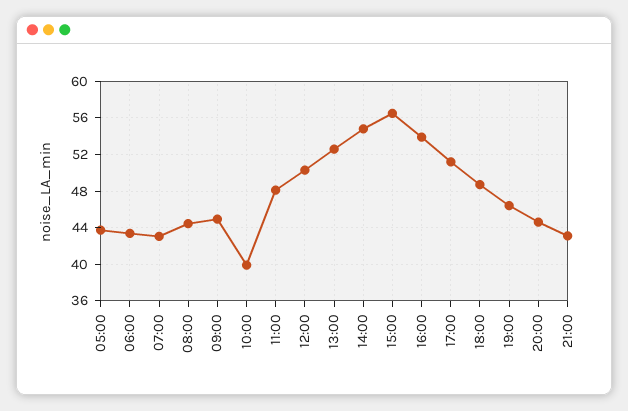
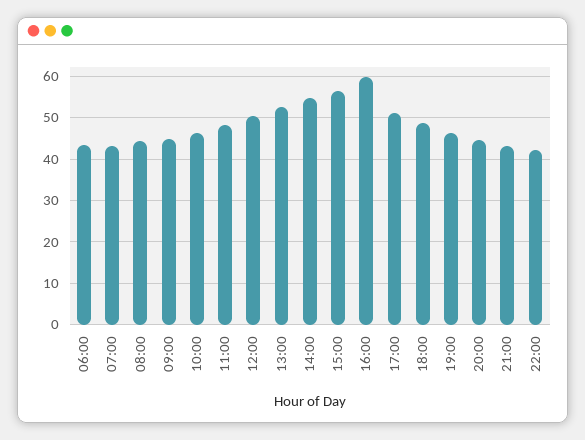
05:00: 44 -> none
10:00: 40 -> 46
16:00: 54 -> 60
22:00: none -> 42

